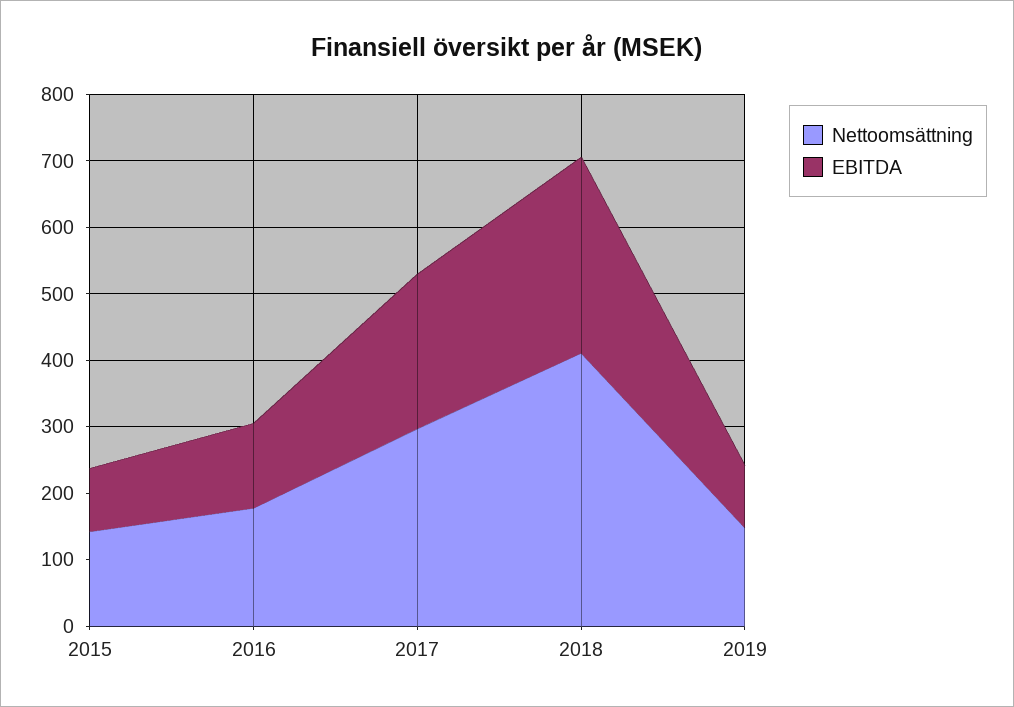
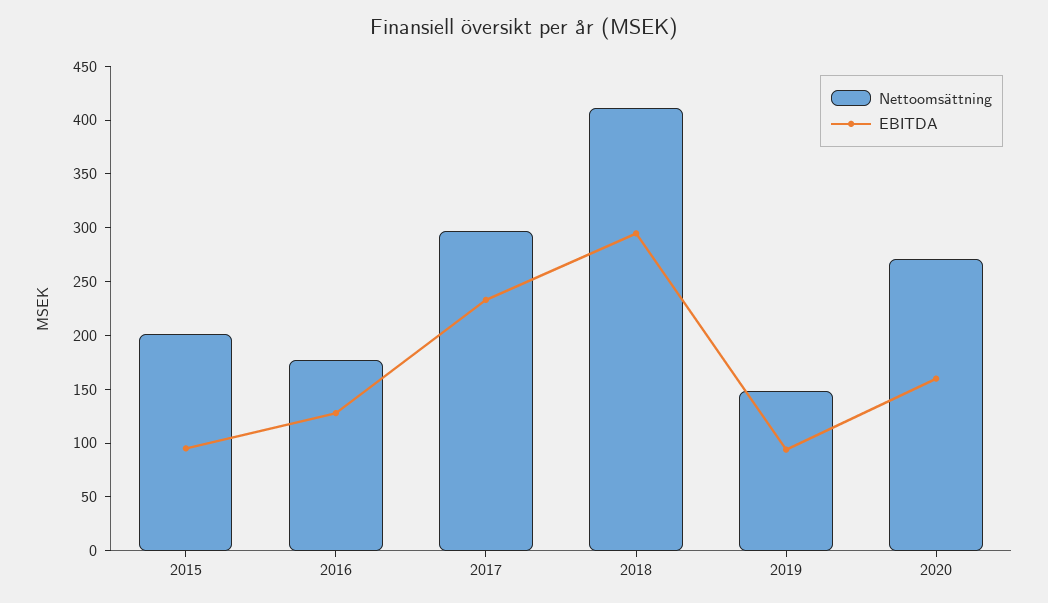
Nettoomsättning, 2015: 140 -> 200
Nettoomsättning, 2020: none -> 270
EBITDA, 2020: none -> 160

